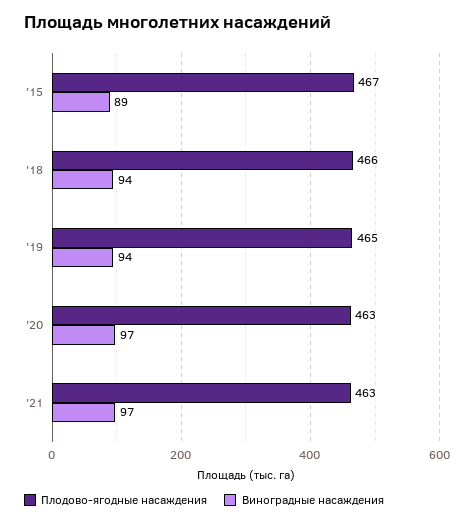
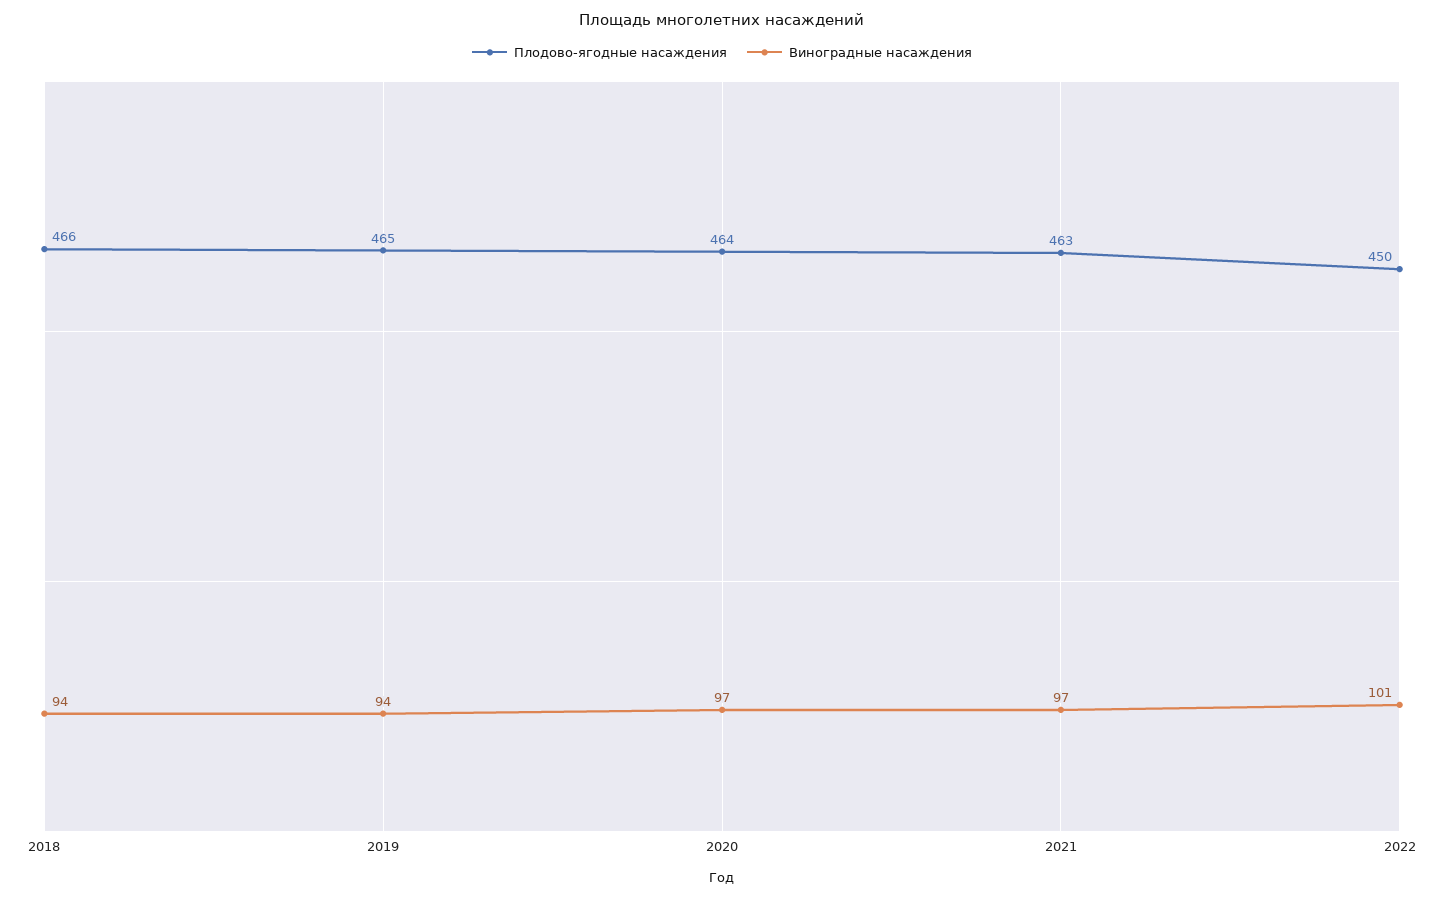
Плодово-ягодные насаждения, '15: 467 -> none
Виноградные насаждения, '15: 89 -> none
Плодово-ягодные насаждения, '20: 463 -> 464
Плодово-ягодные насаждения, 2022: none -> 450
Виноградные насаждения, 2022: none -> 101

